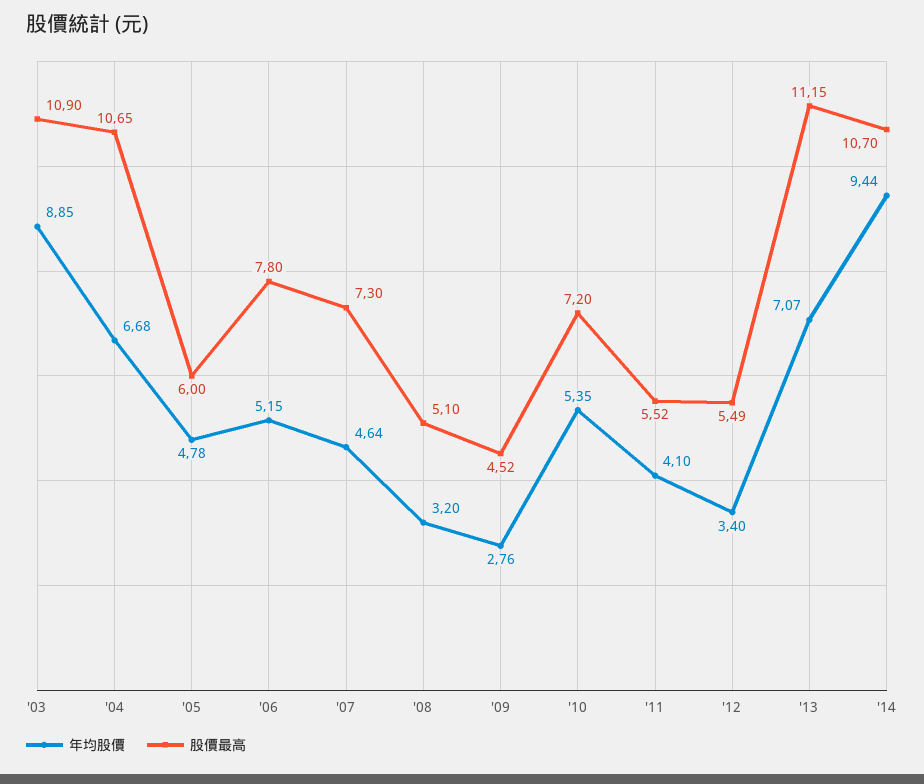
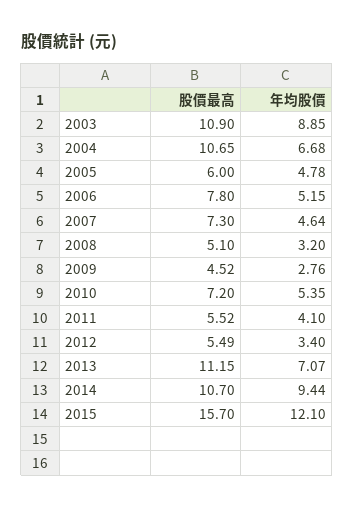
股價最高, 2015: none -> 15.7
年均股價, 2015: none -> 12.1

